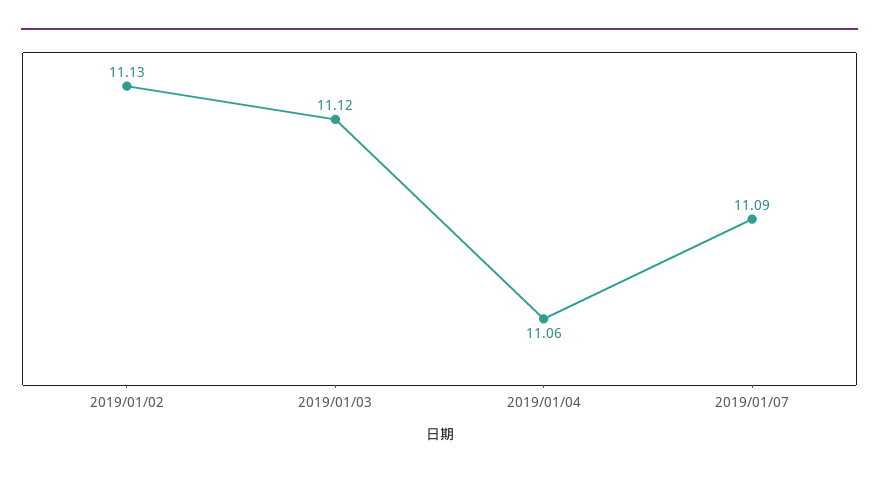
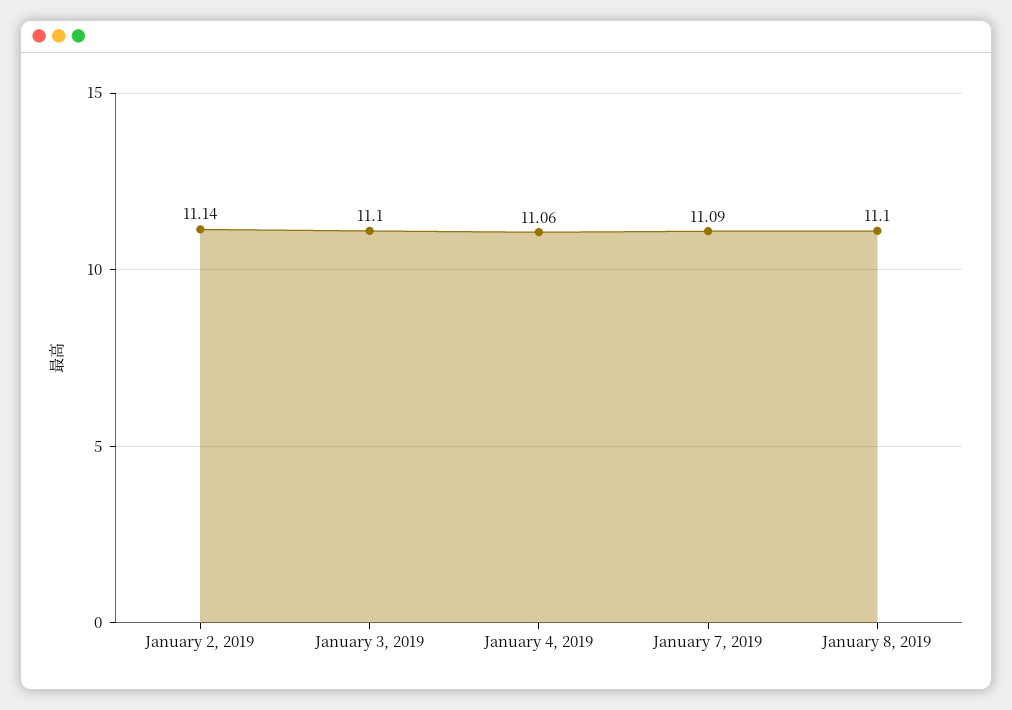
2019/01/02: 11.13 -> 11.14
2019/01/03: 11.12 -> 11.1
January 8, 2019: none -> 11.1

